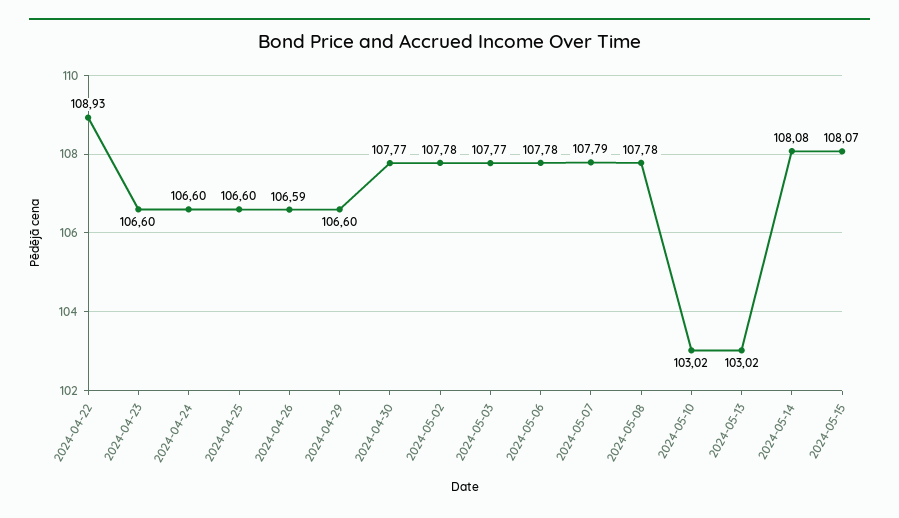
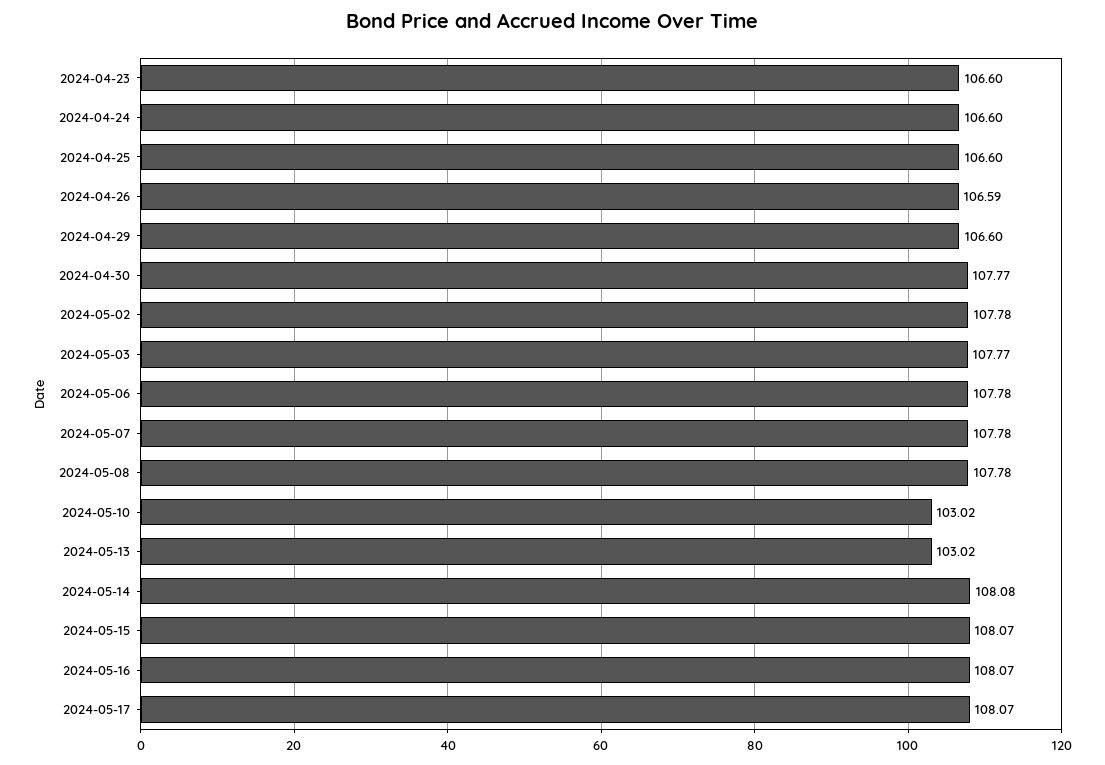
2024-04-22: 108.93 -> none
2024-05-07: 107.79 -> 107.78
2024-05-16: none -> 108.07
2024-05-17: none -> 108.07

